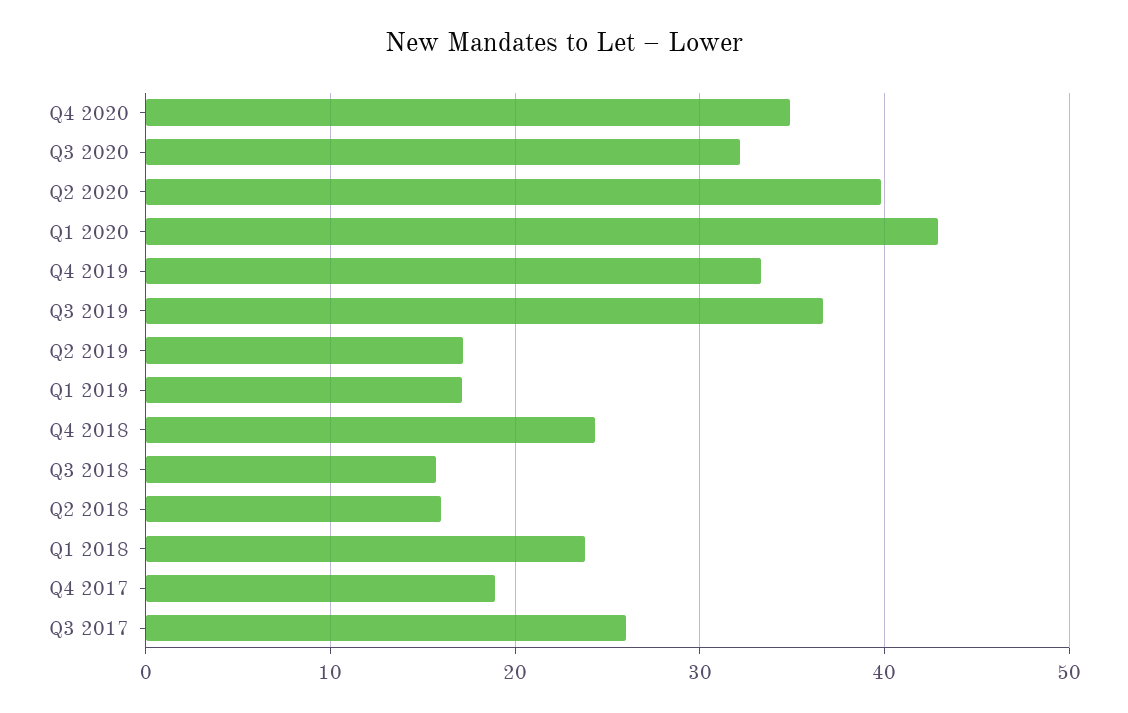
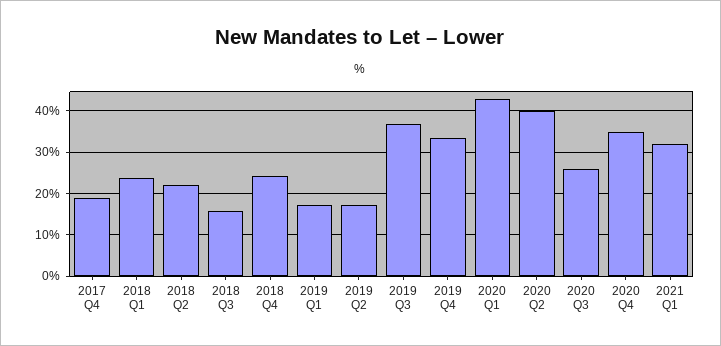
Q3 2020: 32 -> 26
Q2 2018: 16 -> 22
Q3 2017: 26 -> none
2021 Q1: none -> 32

